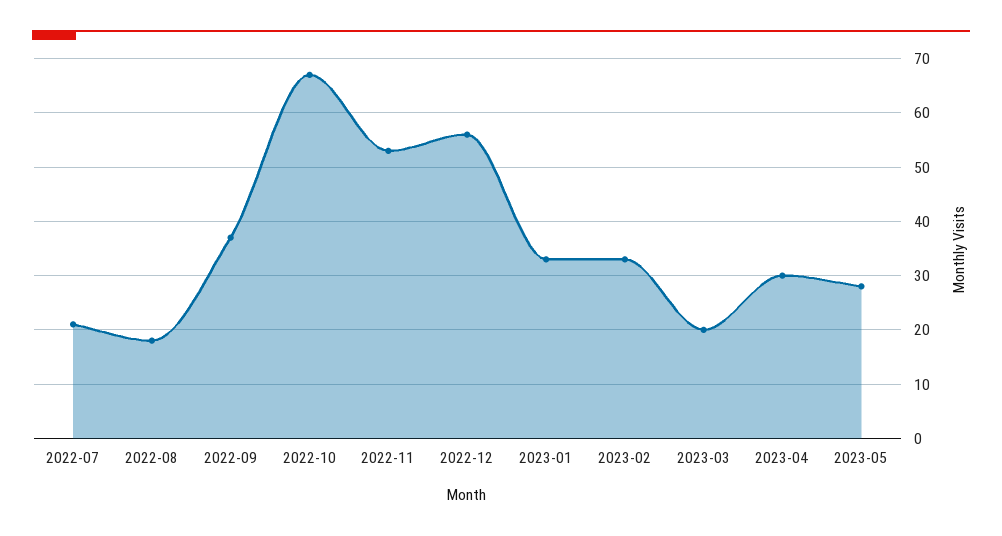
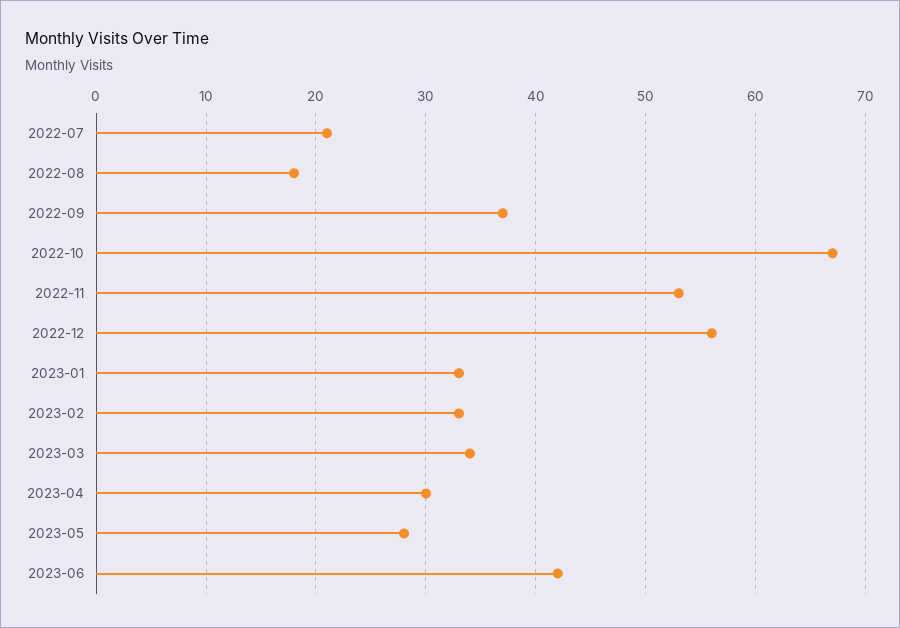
2023-03: 20 -> 34
2023-06: none -> 42

